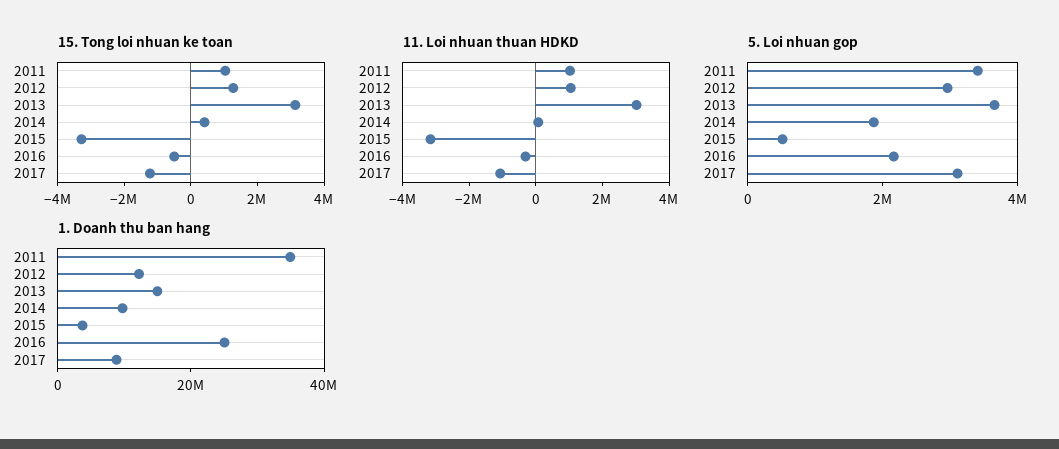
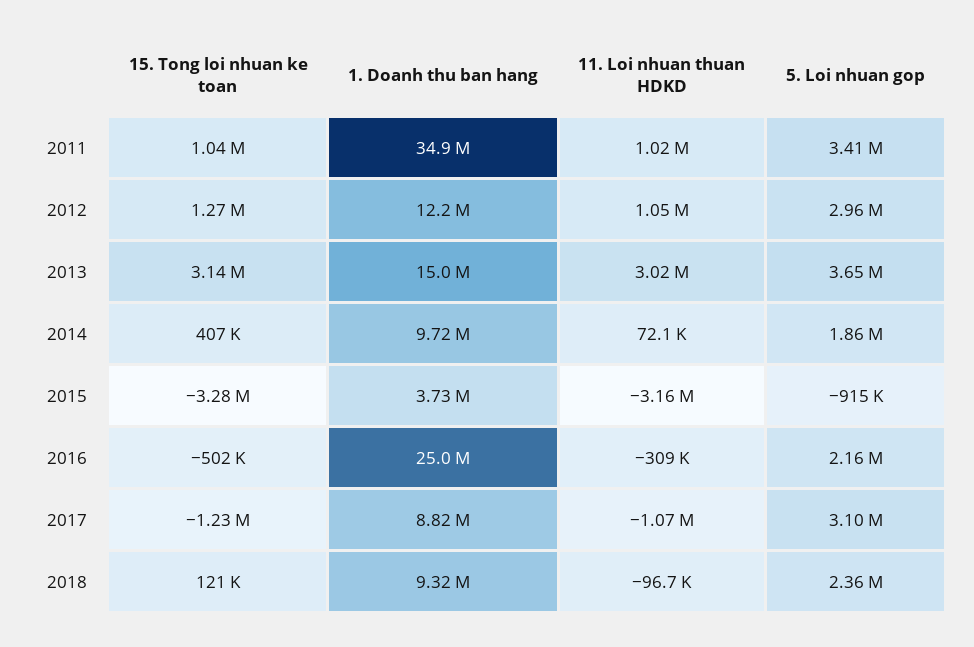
5. Loi nhuan gop, 2015: 500000 -> -915000
15. Tong loi nhuan ke toan, 2018: none -> 121000
1. Doanh thu ban hang, 2018: none -> 9320000
11. Loi nhuan thuan HDKD, 2018: none -> -96700
5. Loi nhuan gop, 2018: none -> 2360000

